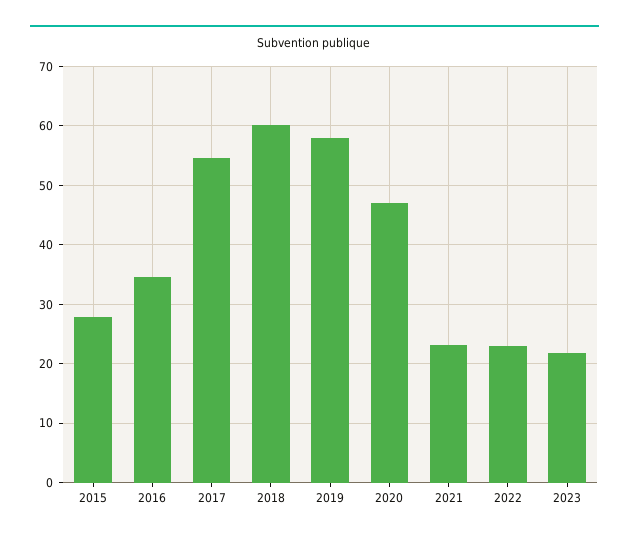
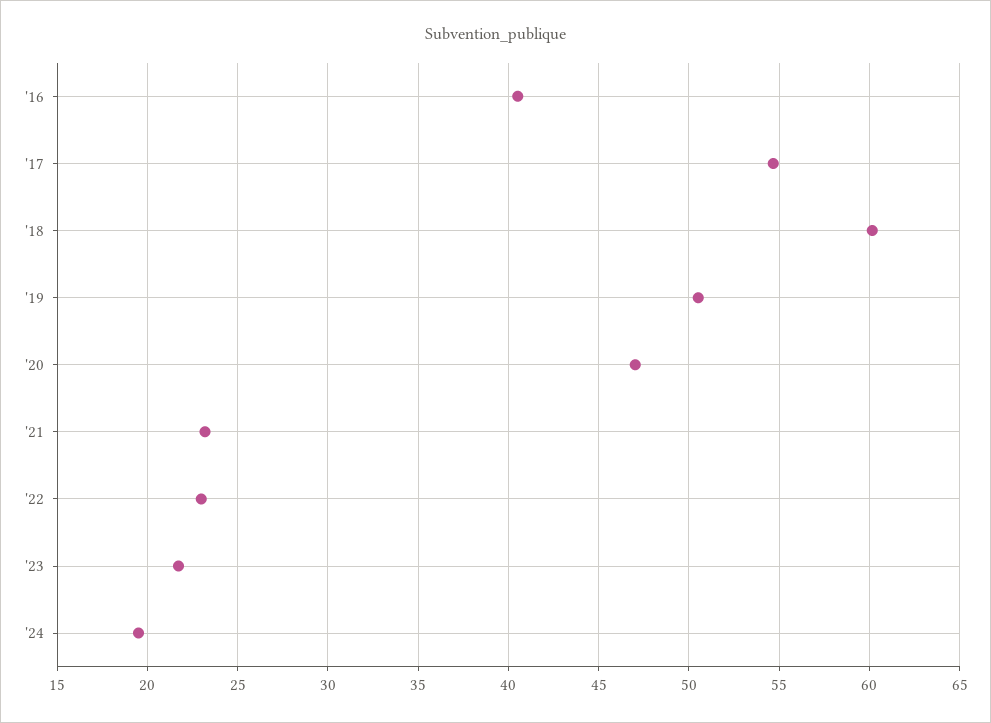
2015: 28 -> none
2016: 34 -> 40.5
2019: 58 -> 50.5
'24: none -> 19.5

